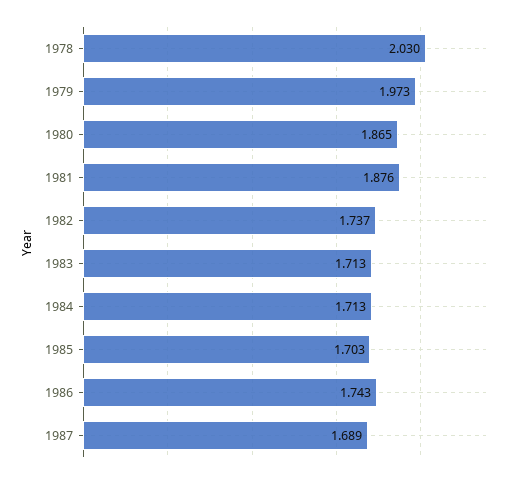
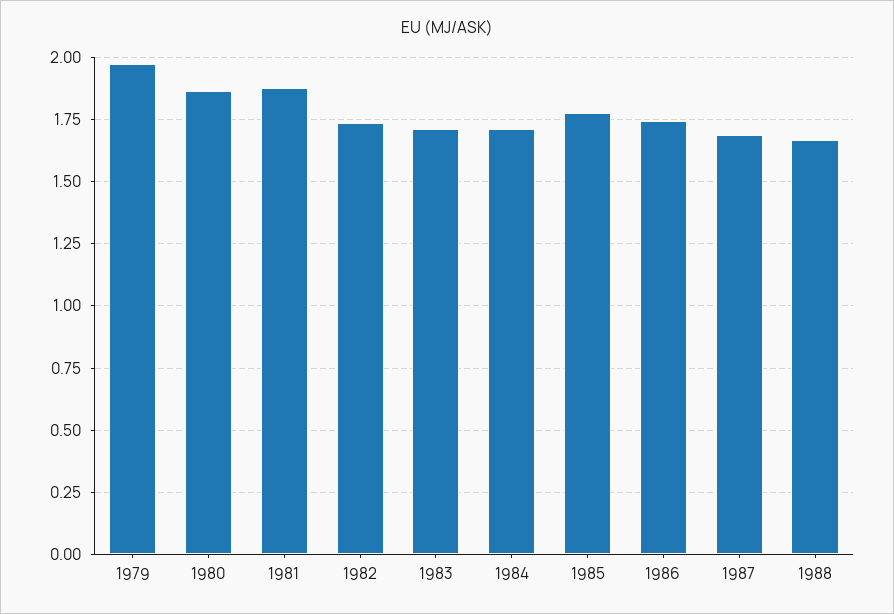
1978: 2.03 -> none
1985: 1.703 -> 1.775
1988: none -> 1.675

